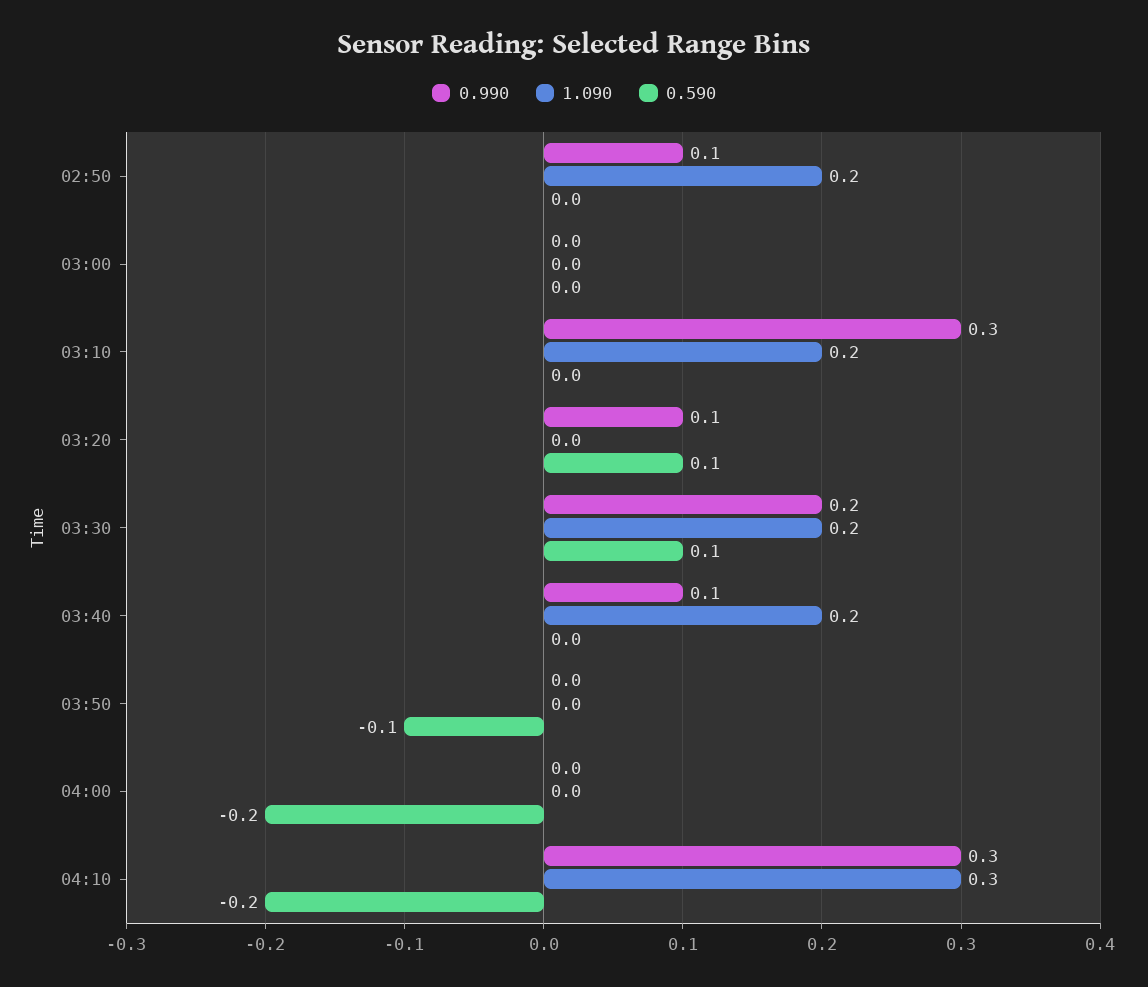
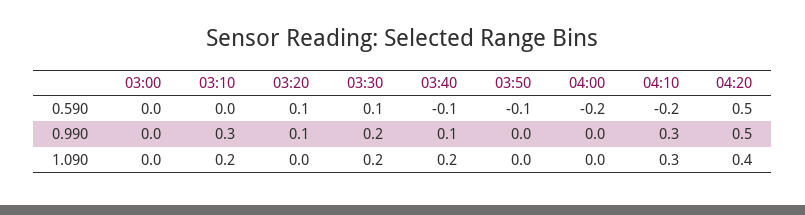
0.990, 02:50: 0.1 -> none
1.090, 02:50: 0.2 -> none
0.590, 02:50: 0 -> none
0.590, 03:40: 0 -> -0.1
0.590, 04:20: none -> 0.5
0.990, 04:20: none -> 0.5
1.090, 04:20: none -> 0.4

